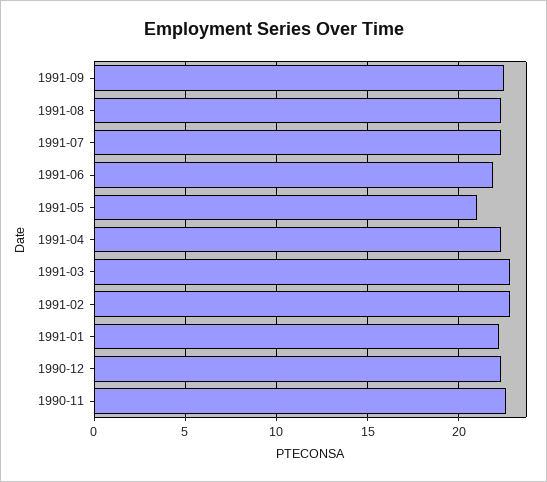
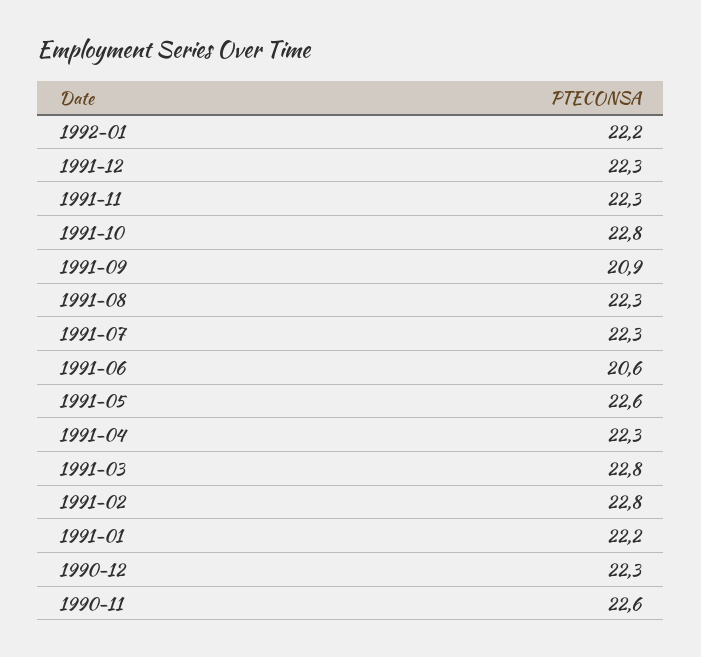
1991-09: 22.5 -> 20.9
1991-06: 22 -> 20.6
1991-05: 21 -> 22.6
1992-01: none -> 22.2
1991-12: none -> 22.3
1991-11: none -> 22.3
1991-10: none -> 22.8

